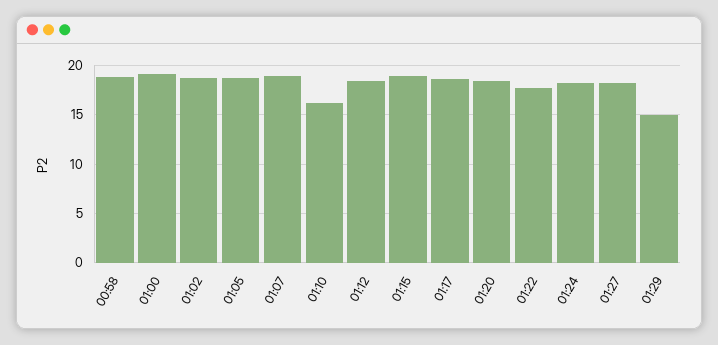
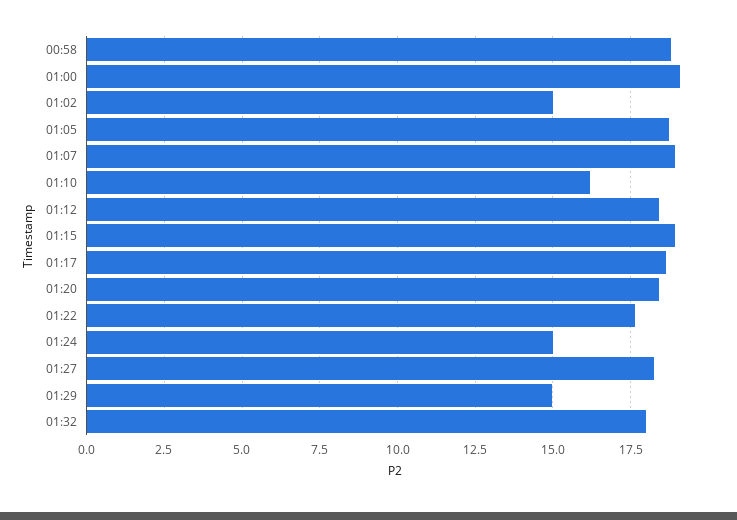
01:02: 19 -> 15
01:24: 18 -> 15
01:32: none -> 18

